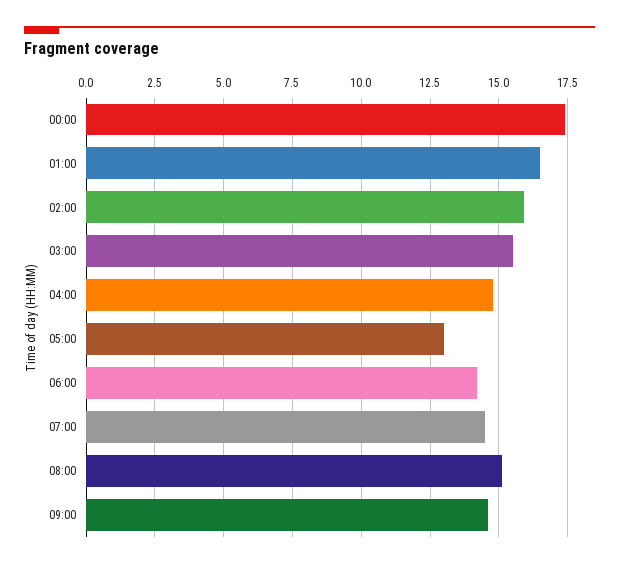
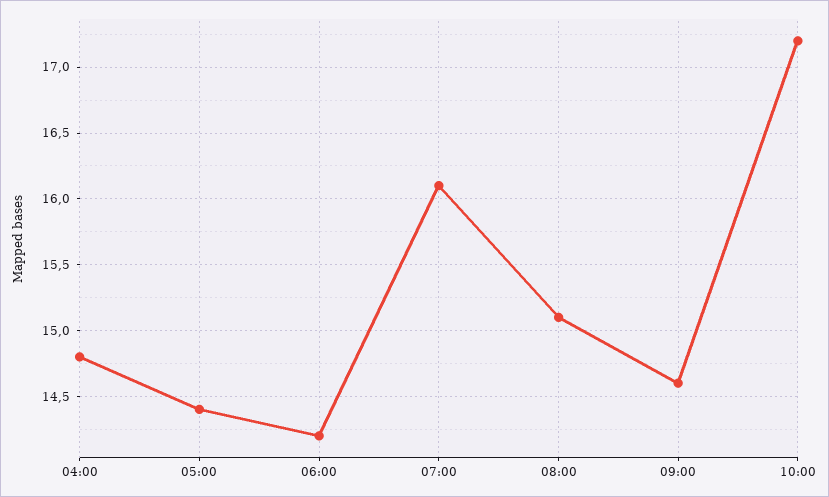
00:00: 17.5 -> none
01:00: 16.5 -> none
02:00: 16 -> none
03:00: 15.5 -> none
05:00: 13 -> 14.4
07:00: 14.5 -> 16.1
10:00: none -> 17.2

